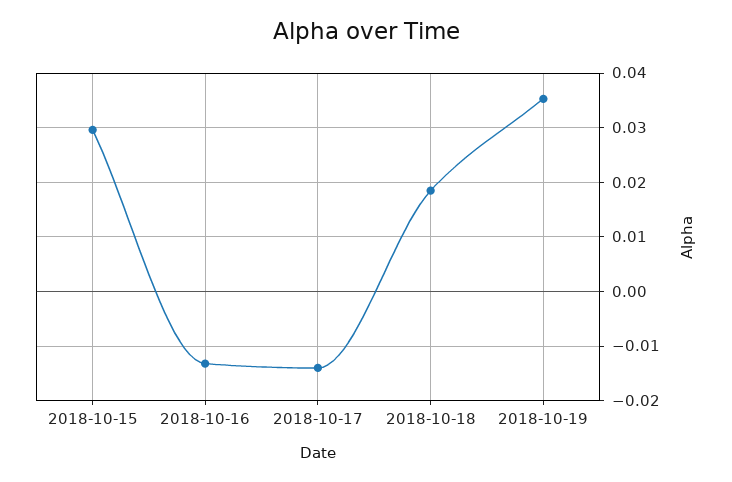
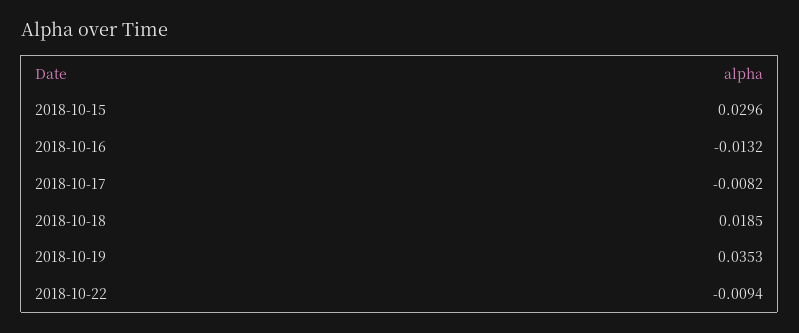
2018-10-17: -0.014 -> -0.0082
2018-10-22: none -> -0.0094

